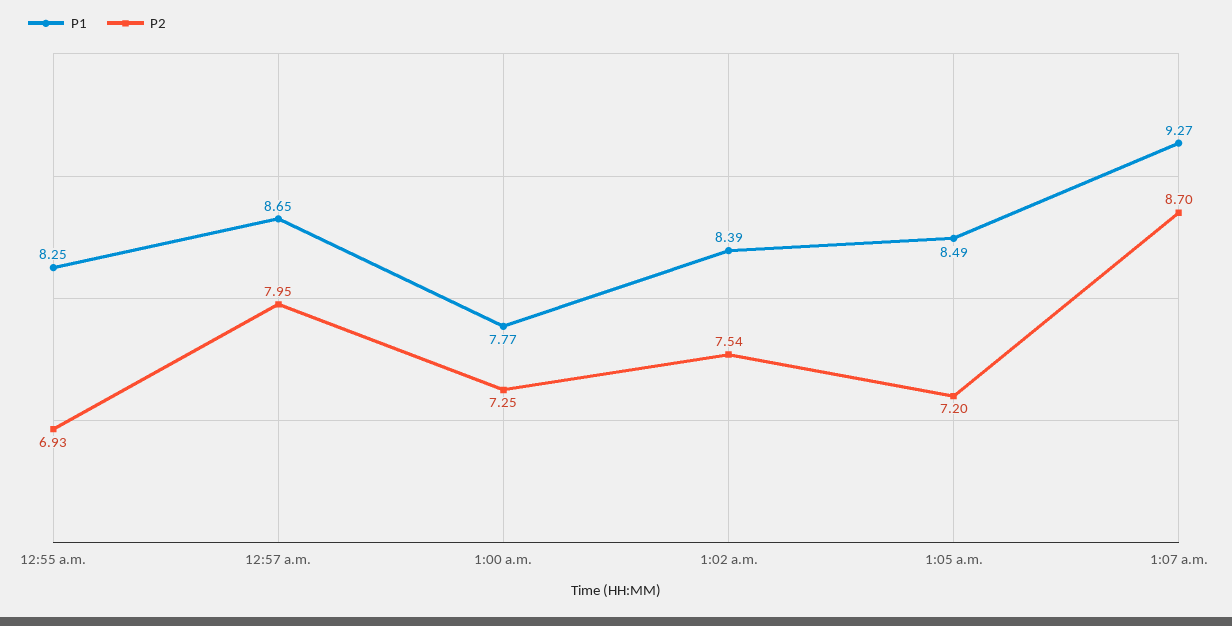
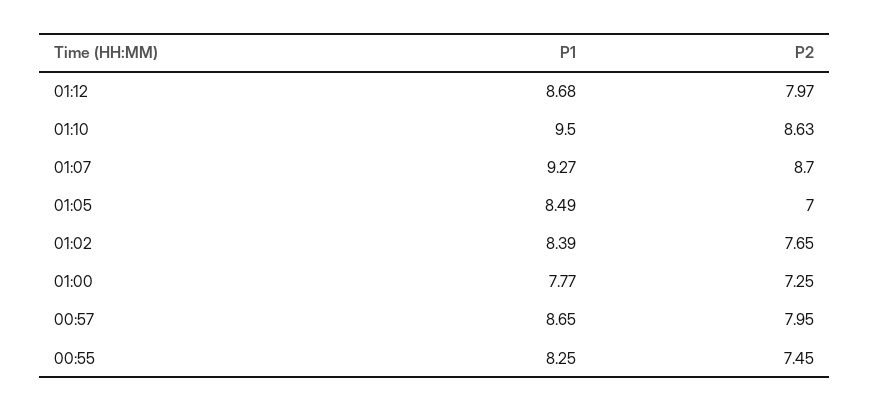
P2, 12:55 a.m.: 6.93 -> 7.45
P2, 1:02 a.m.: 7.54 -> 7.65
P2, 1:05 a.m.: 7.2 -> 7
P1, 01:12: none -> 8.68
P2, 01:12: none -> 7.97
P1, 01:10: none -> 9.5
P2, 01:10: none -> 8.63

